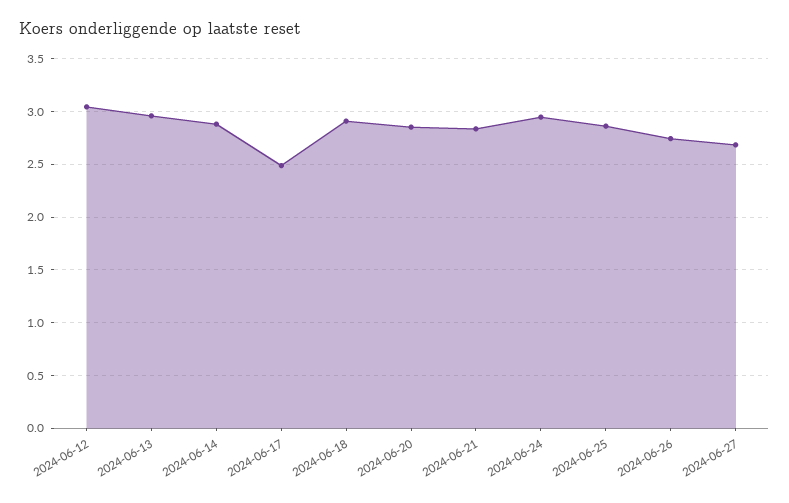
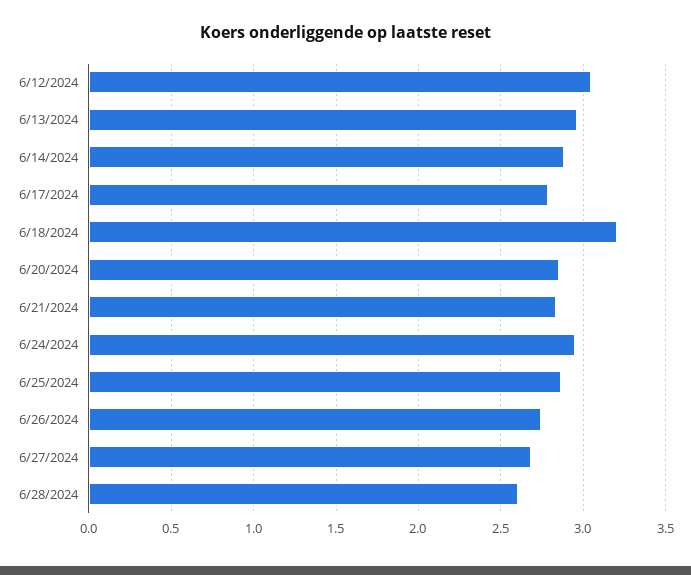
2024-06-17: 2.5 -> 2.8
2024-06-18: 2.9 -> 3.2
6/28/2024: none -> 2.6

